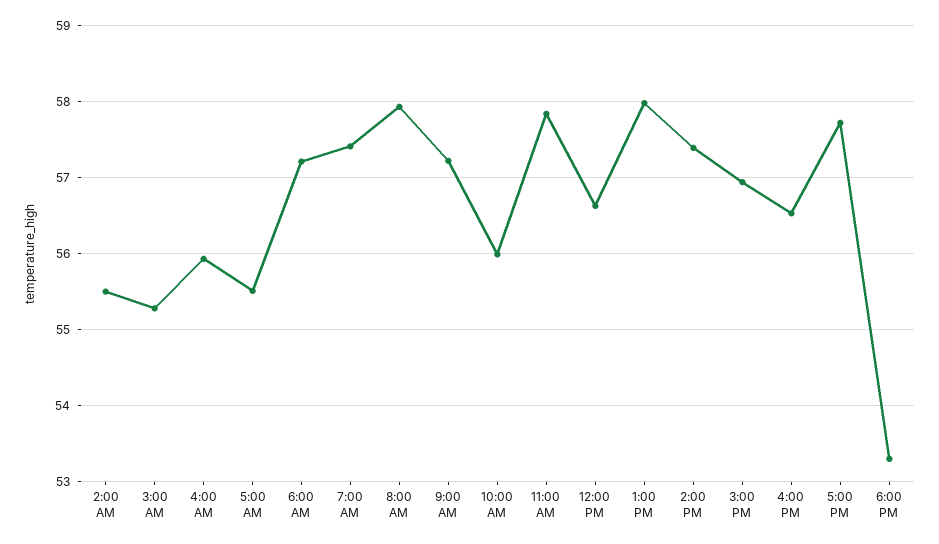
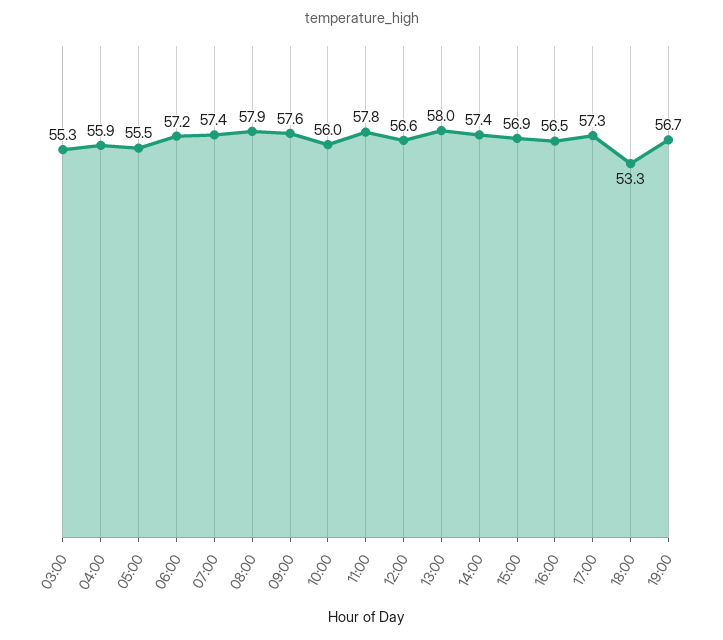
2:00 AM: 55.5 -> none
9:00 AM: 57.2 -> 57.6
5:00 PM: 57.7 -> 57.3
19:00: none -> 56.7

